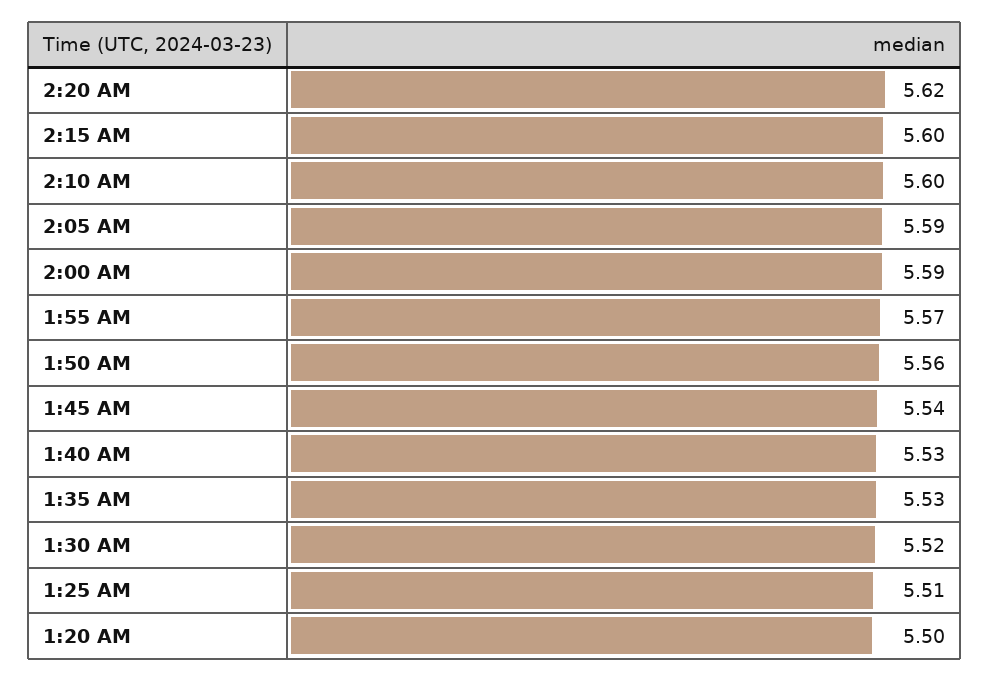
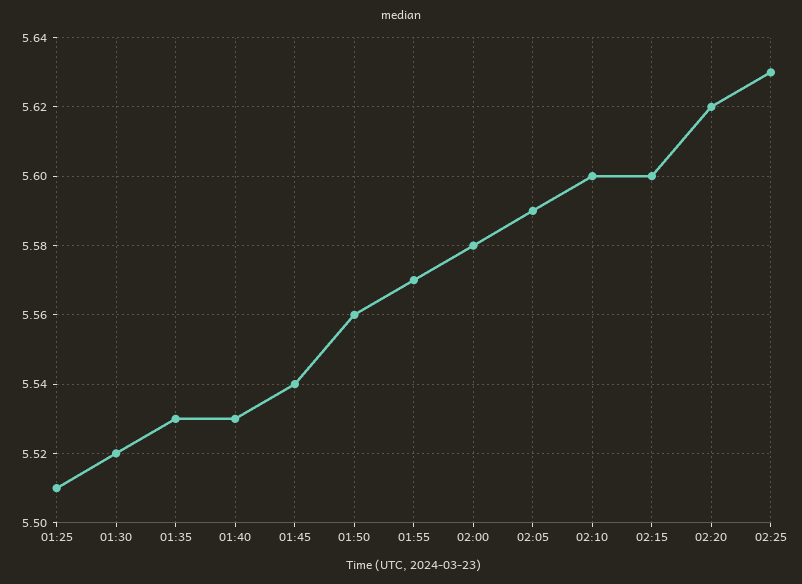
2:00 AM: 5.59 -> 5.58
1:20 AM: 5.5 -> none
02:25: none -> 5.63

